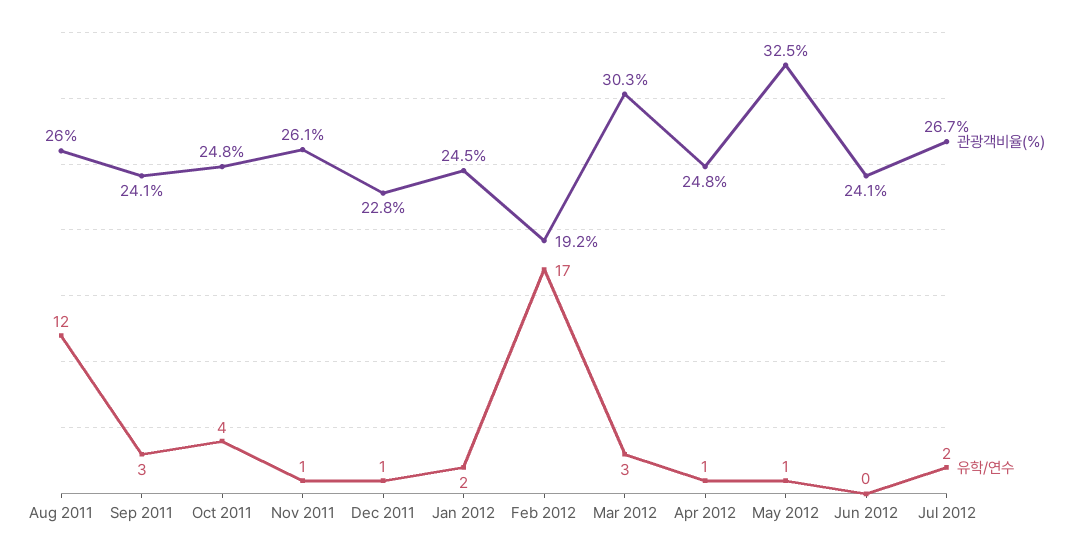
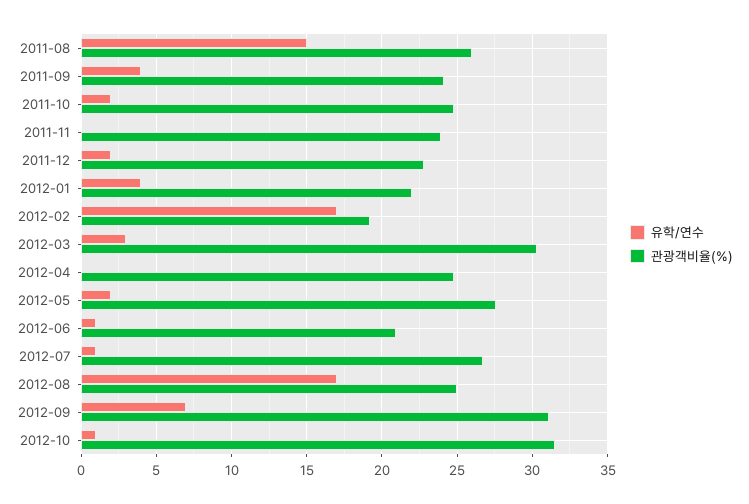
유학/연수, Aug 2011: 12 -> 15
유학/연수, Sep 2011: 3 -> 4
유학/연수, Oct 2011: 4 -> 2
관광객비율(%), Nov 2011: 26.1 -> 24
유학/연수, Nov 2011: 1 -> 0
유학/연수, Dec 2011: 1 -> 2
관광객비율(%), Jan 2012: 24.5 -> 22
유학/연수, Jan 2012: 2 -> 4
유학/연수, Apr 2012: 1 -> 0
관광객비율(%), May 2012: 32.5 -> 27.5
유학/연수, May 2012: 1 -> 2
관광객비율(%), Jun 2012: 24.1 -> 21
유학/연수, Jun 2012: 0 -> 1
유학/연수, Jul 2012: 2 -> 1
유학/연수, 2012-08: none -> 17
관광객비율(%), 2012-08: none -> 25
유학/연수, 2012-09: none -> 7
관광객비율(%), 2012-09: none -> 31
유학/연수, 2012-10: none -> 1
관광객비율(%), 2012-10: none -> 31.5

